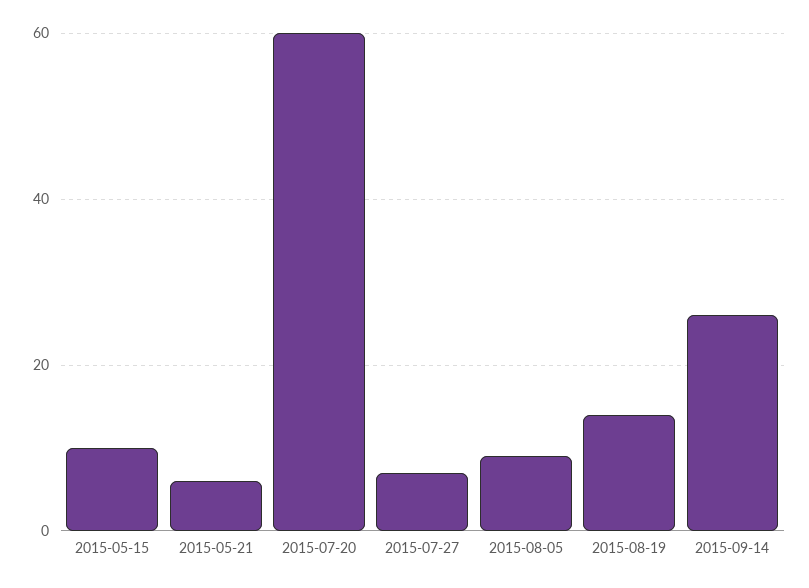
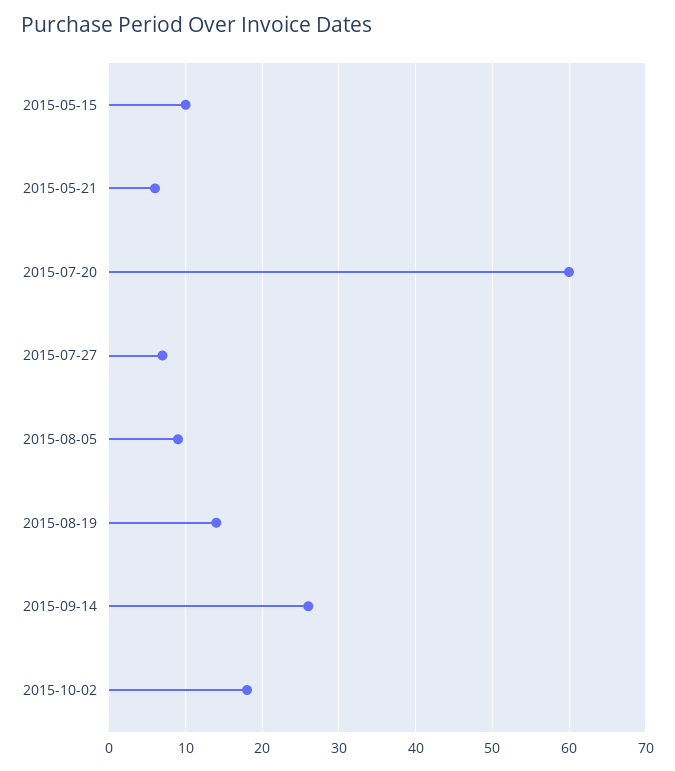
2015-10-02: none -> 18

